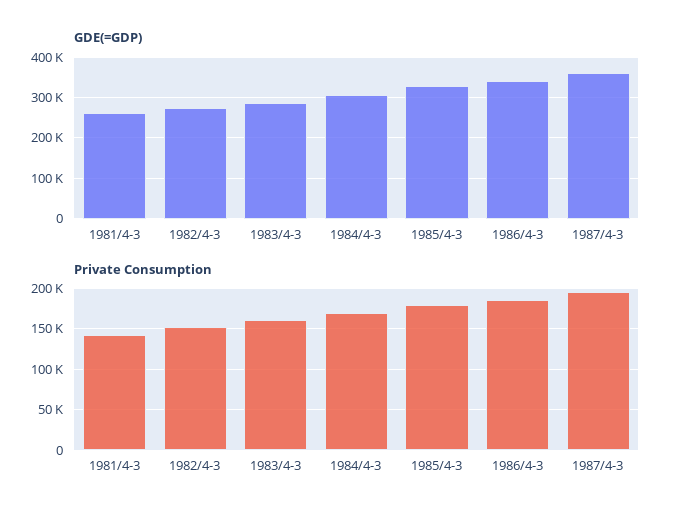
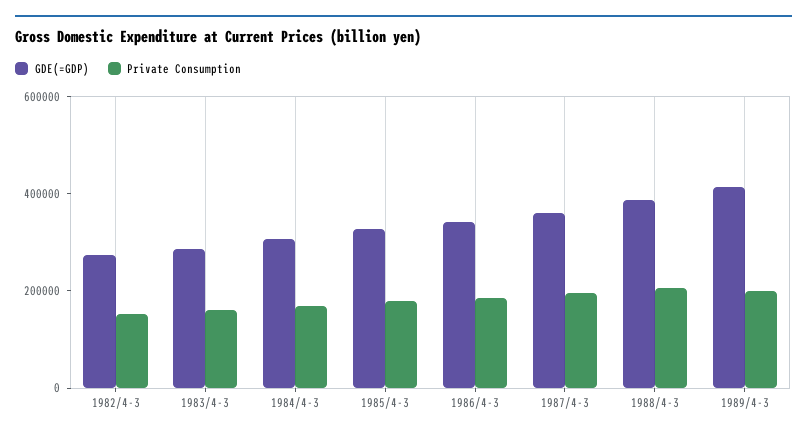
GDE(=GDP), 1981/4-3: 260000 -> none
Private Consumption, 1981/4-3: 140000 -> none
GDE(=GDP), 1988/4-3: none -> 400000
Private Consumption, 1988/4-3: none -> 200000
GDE(=GDP), 1989/4-3: none -> 400000
Private Consumption, 1989/4-3: none -> 200000

